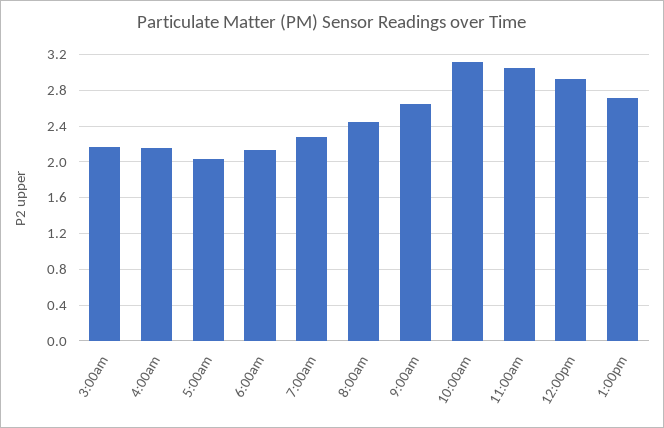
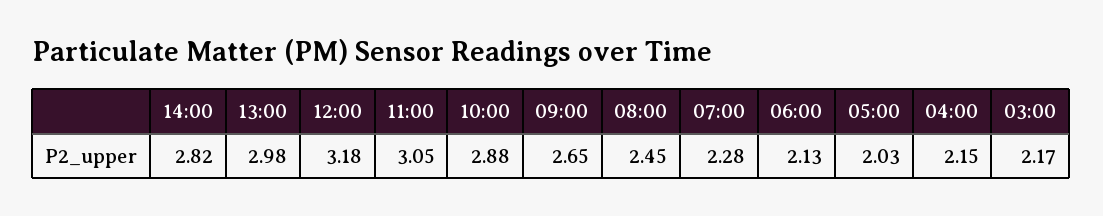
10:00am: 3.1 -> 2.88
12:00pm: 2.9 -> 3.18
1:00pm: 2.7 -> 2.98
14:00: none -> 2.82

